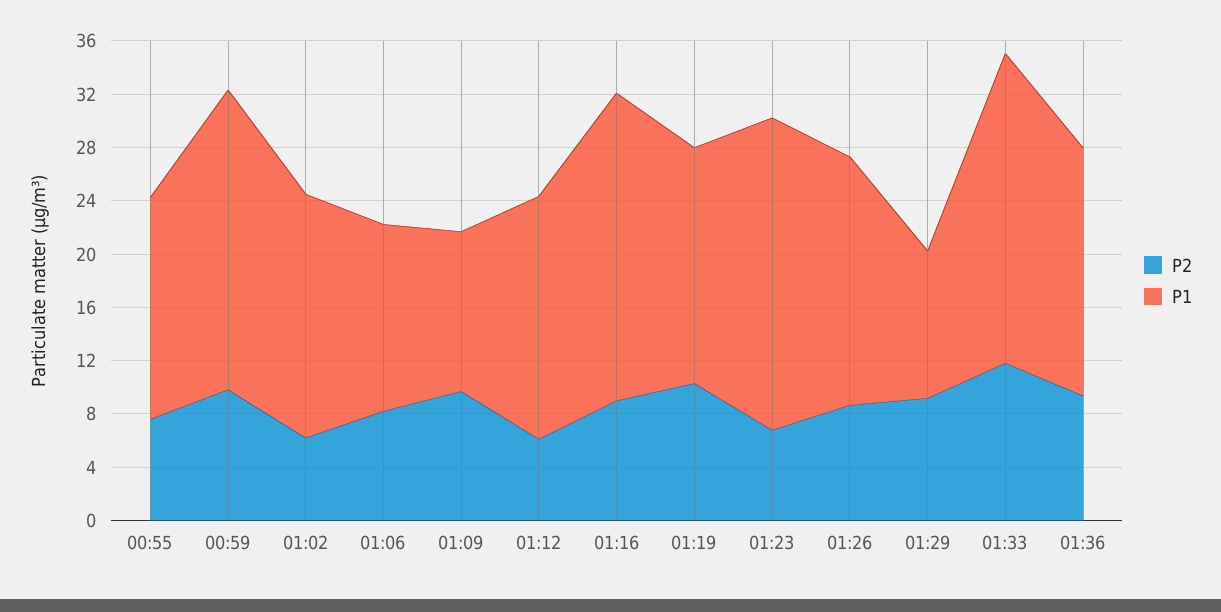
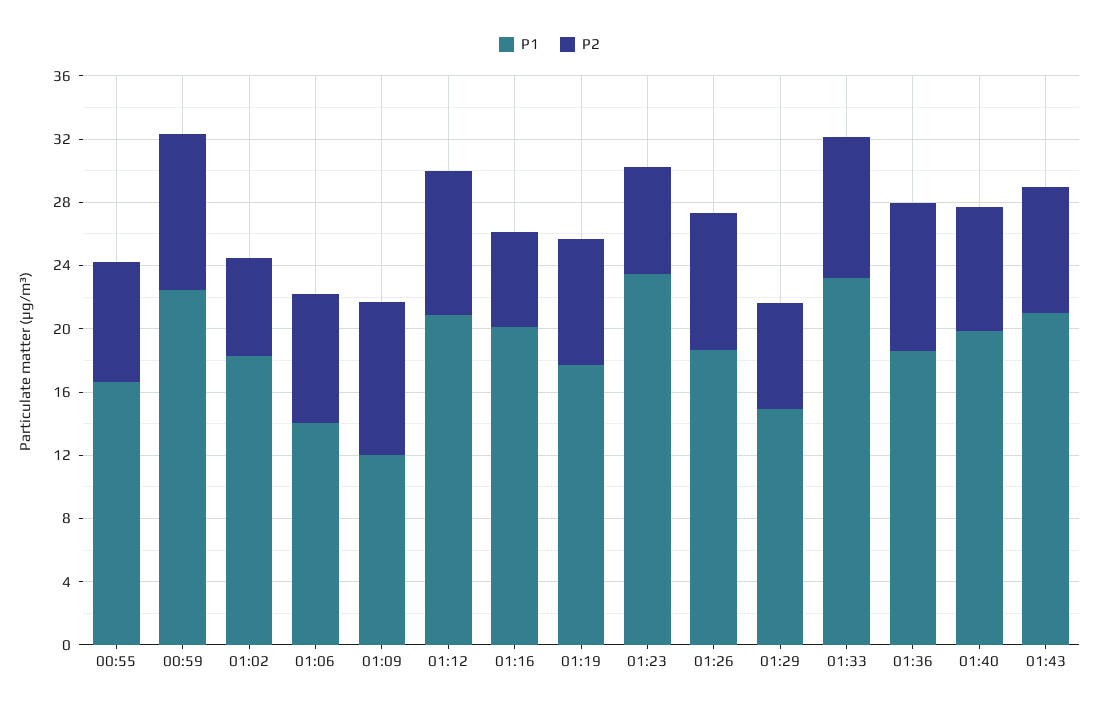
P2, 01:12: 6 -> 9
P1, 01:12: 18 -> 21
P2, 01:16: 9 -> 6
P1, 01:16: 23 -> 20
P2, 01:19: 10 -> 8
P2, 01:29: 9 -> 7
P1, 01:29: 11 -> 15
P2, 01:33: 12 -> 9
P1, 01:40: none -> 20
P2, 01:40: none -> 8
P1, 01:43: none -> 21
P2, 01:43: none -> 8

